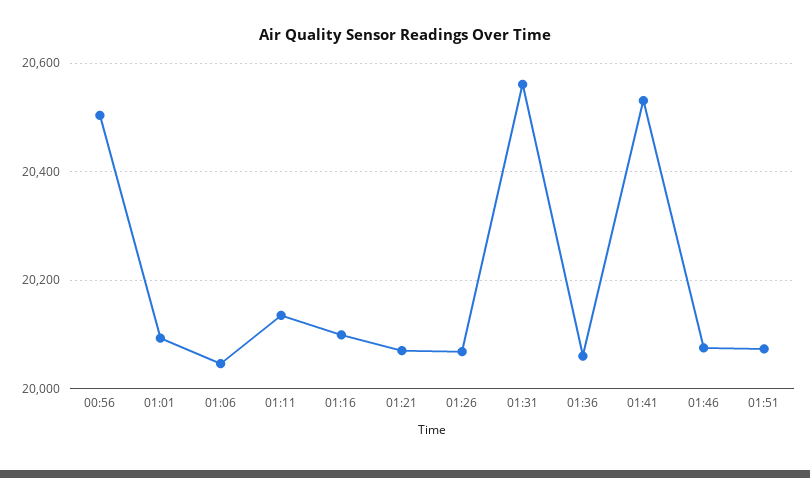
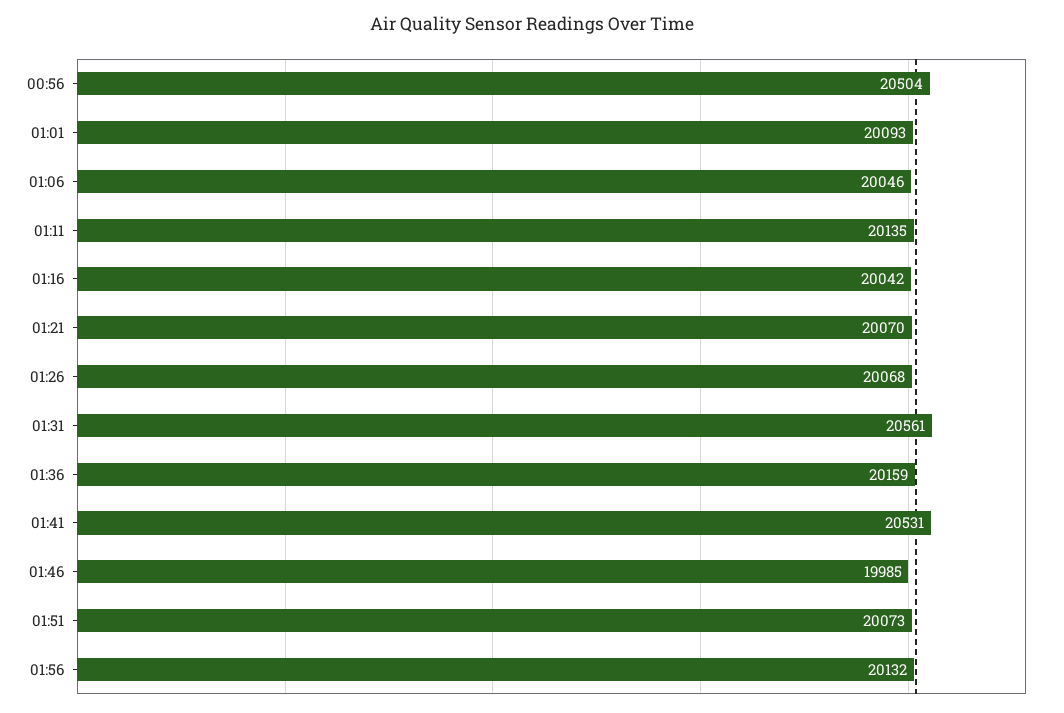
01:16: 20100 -> 20042
01:36: 20060 -> 20159
01:46: 20080 -> 19985
01:56: none -> 20132

